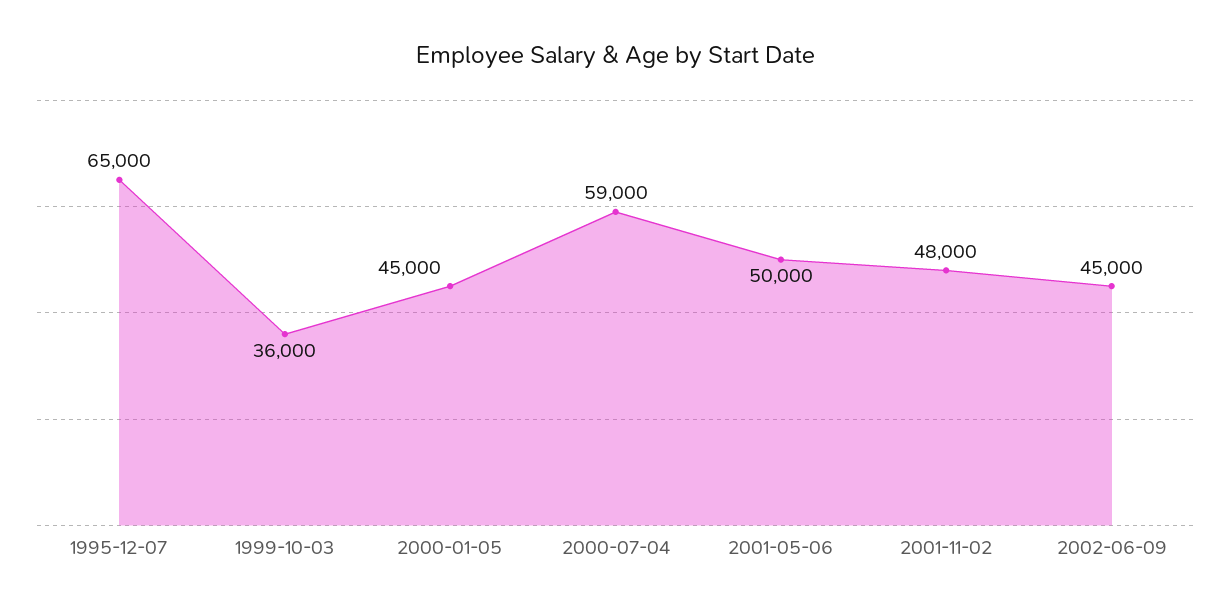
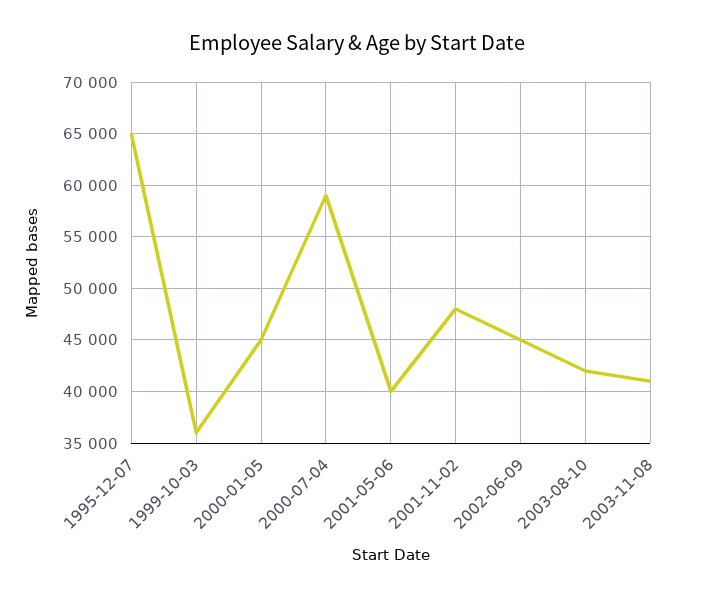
2001-05-06: 50000 -> 40000
2003-08-10: none -> 42000
2003-11-08: none -> 41000

